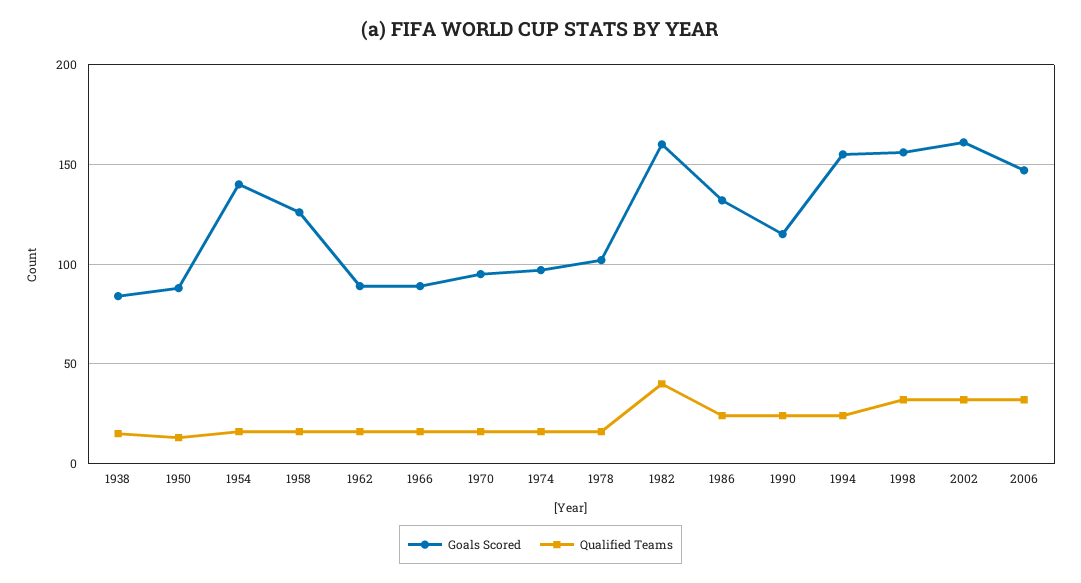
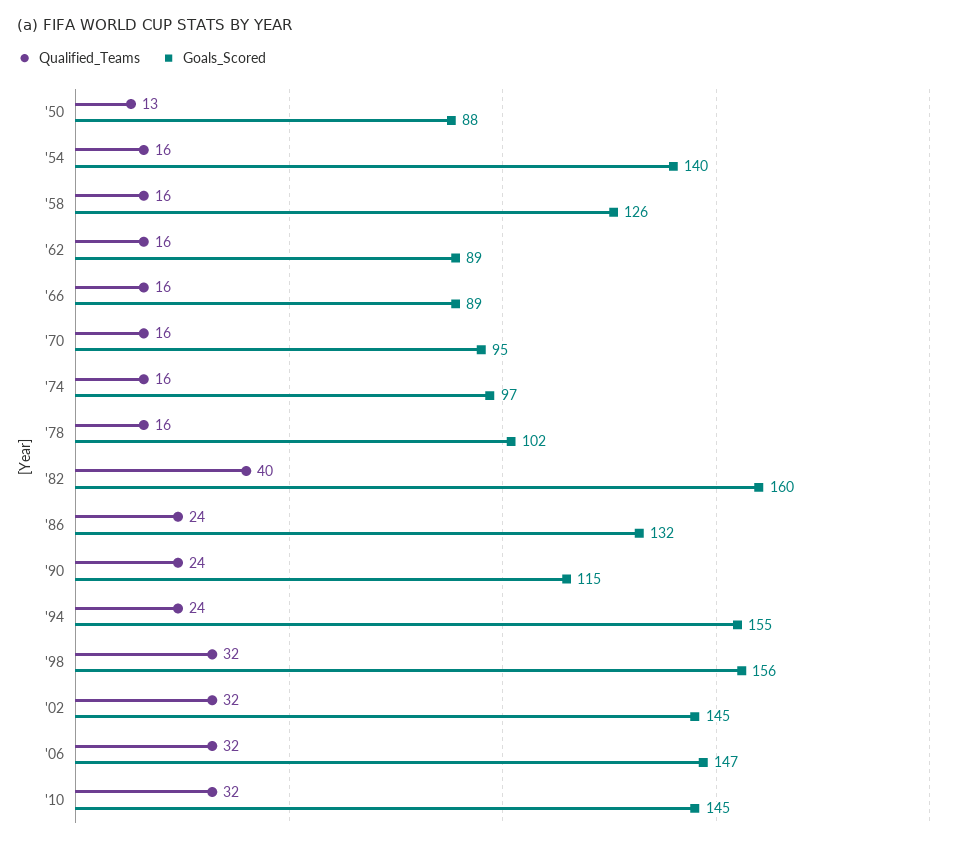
Goals Scored, 1938: 85 -> none
Qualified Teams, 1938: 15 -> none
Goals Scored, 2002: 160 -> 145
Qualified Teams, '10: none -> 32
Goals Scored, '10: none -> 145

